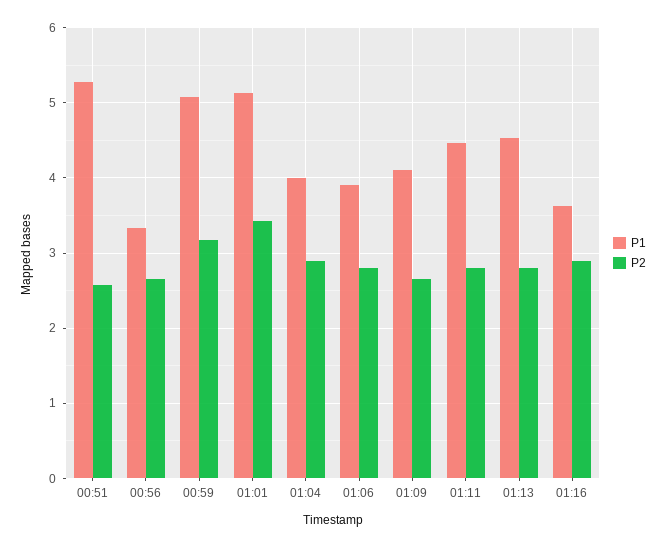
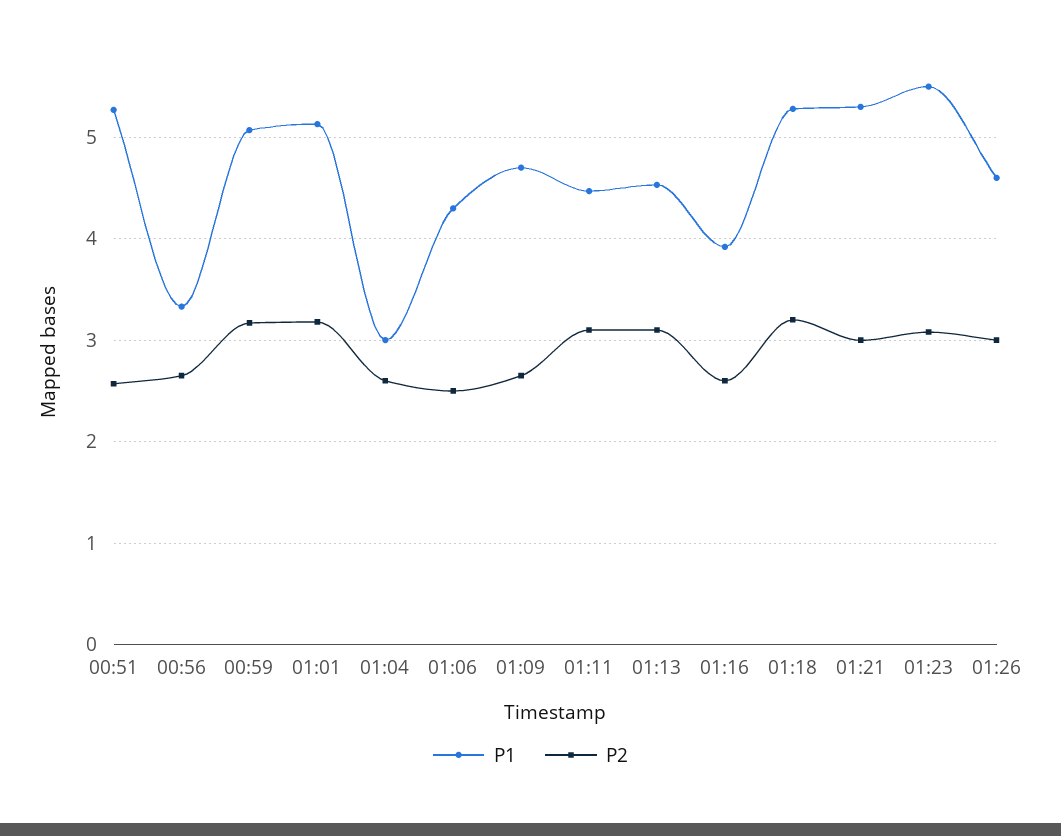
P2, 01:01: 3.4 -> 3.2
P1, 01:04: 4 -> 3
P2, 01:04: 2.9 -> 2.6
P1, 01:06: 3.9 -> 4.3
P2, 01:06: 2.8 -> 2.5
P1, 01:09: 4.1 -> 4.7
P2, 01:11: 2.8 -> 3.1
P2, 01:13: 2.8 -> 3.1
P1, 01:16: 3.6 -> 3.9
P2, 01:16: 2.9 -> 2.6
P1, 01:18: none -> 5.3
P2, 01:18: none -> 3.2
P1, 01:21: none -> 5.3
P2, 01:21: none -> 3
P1, 01:23: none -> 5.5
P2, 01:23: none -> 3.1
P1, 01:26: none -> 4.6
P2, 01:26: none -> 3

